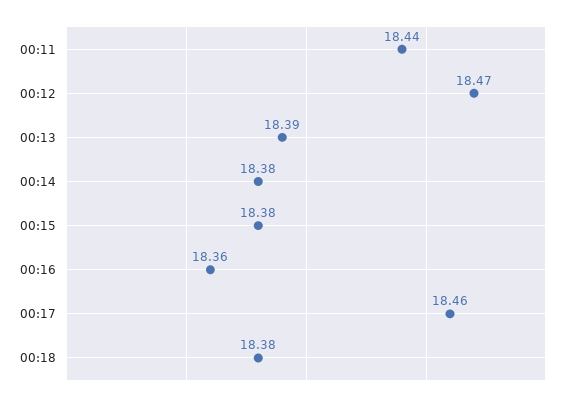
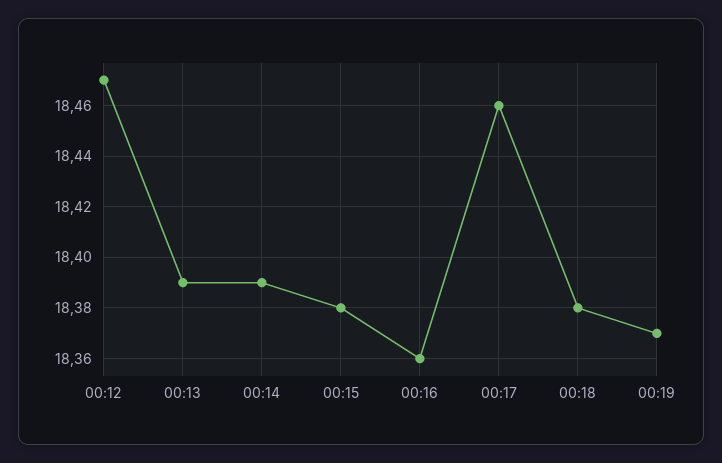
00:11: 18.44 -> none
00:14: 18.38 -> 18.39
00:19: none -> 18.37

